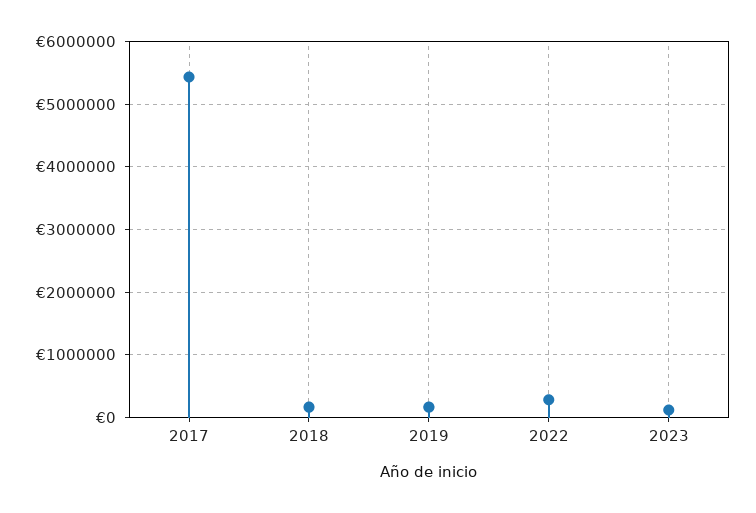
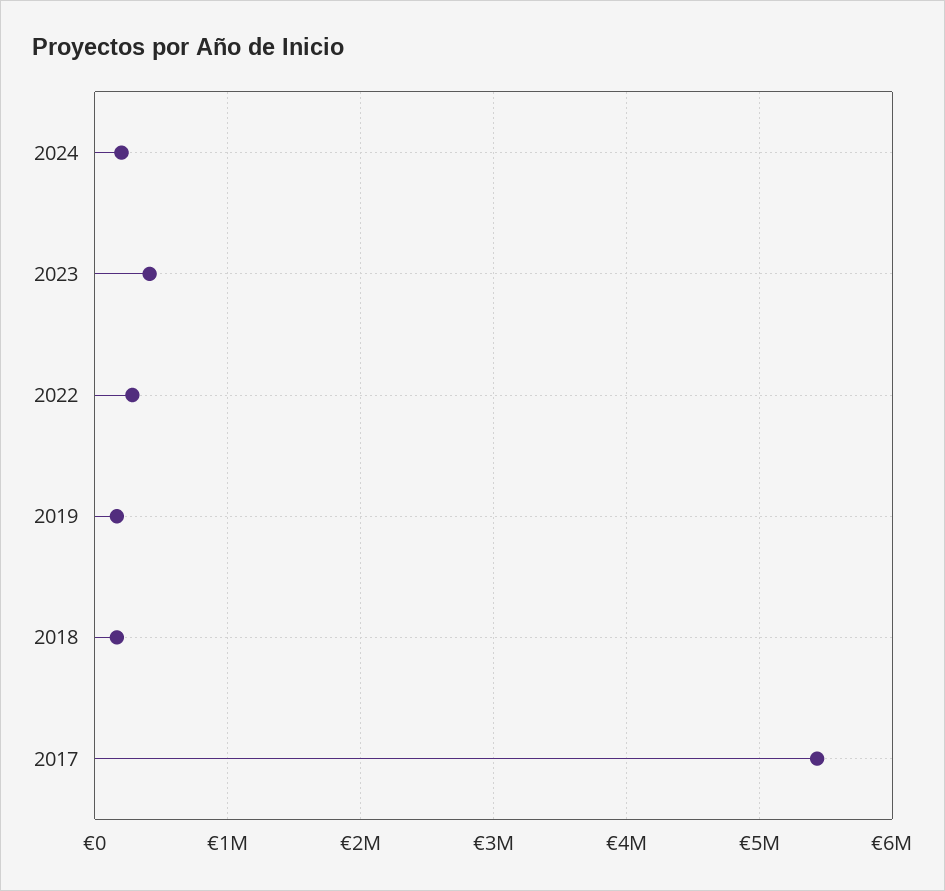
2023: 100000 -> 400000
2024: none -> 200000

